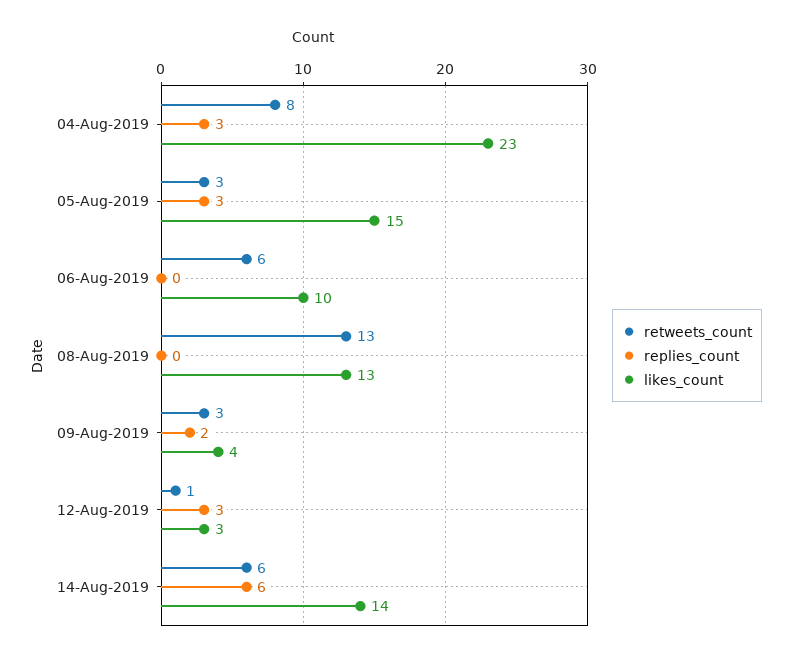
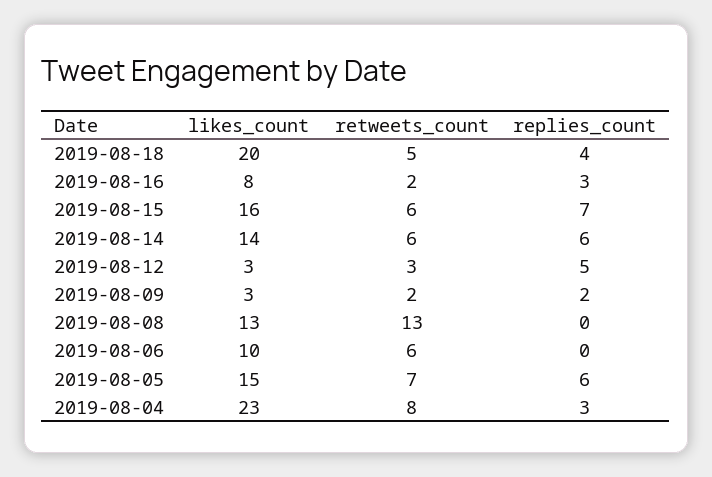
retweets_count, 05-Aug-2019: 3 -> 7
replies_count, 05-Aug-2019: 3 -> 6
retweets_count, 09-Aug-2019: 3 -> 2
likes_count, 09-Aug-2019: 4 -> 3
retweets_count, 12-Aug-2019: 1 -> 3
replies_count, 12-Aug-2019: 3 -> 5
likes_count, 2019-08-18: none -> 20
retweets_count, 2019-08-18: none -> 5
replies_count, 2019-08-18: none -> 4
likes_count, 2019-08-16: none -> 8
retweets_count, 2019-08-16: none -> 2
replies_count, 2019-08-16: none -> 3
likes_count, 2019-08-15: none -> 16
retweets_count, 2019-08-15: none -> 6
replies_count, 2019-08-15: none -> 7

